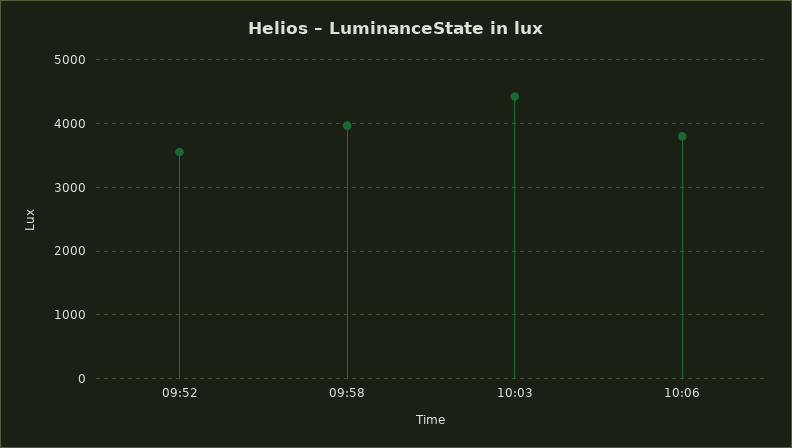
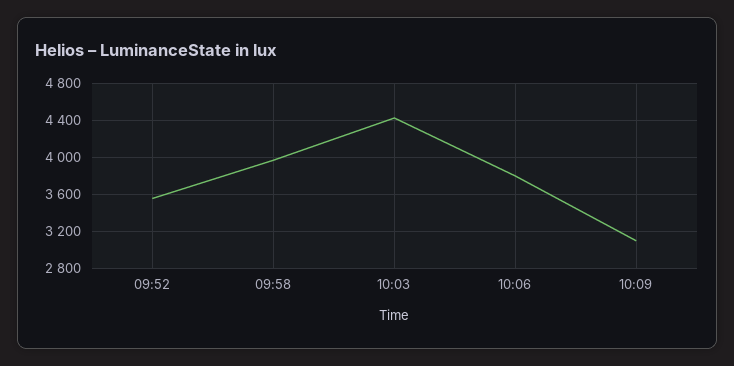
10:09: none -> 3100

